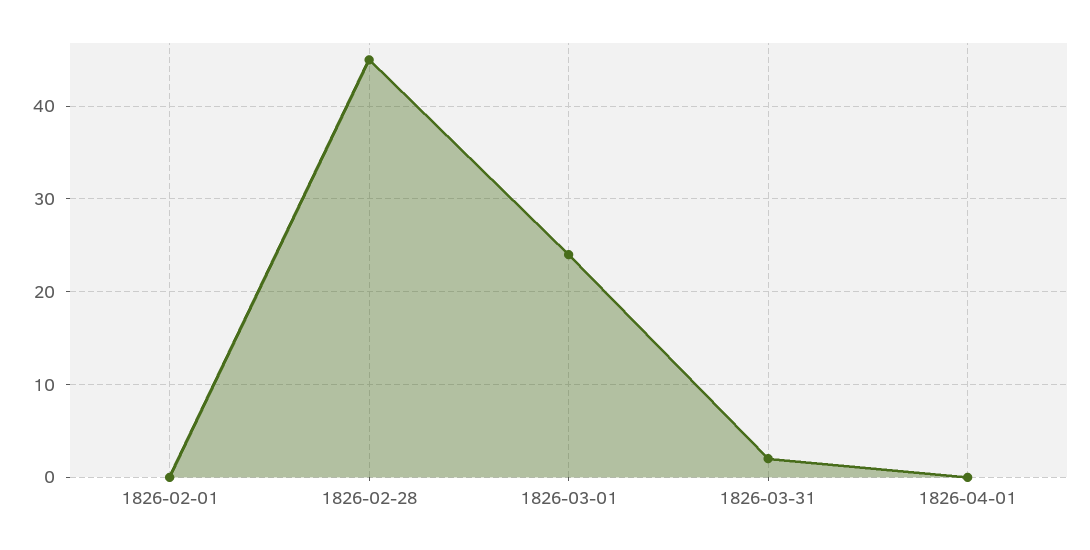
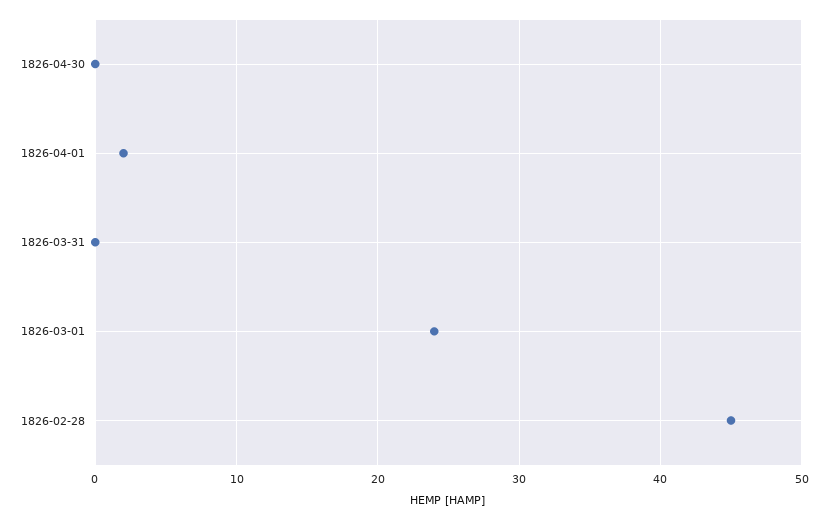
1826-02-01: 0 -> none
1826-03-31: 2 -> 0
1826-04-01: 0 -> 2
1826-04-30: none -> 0

